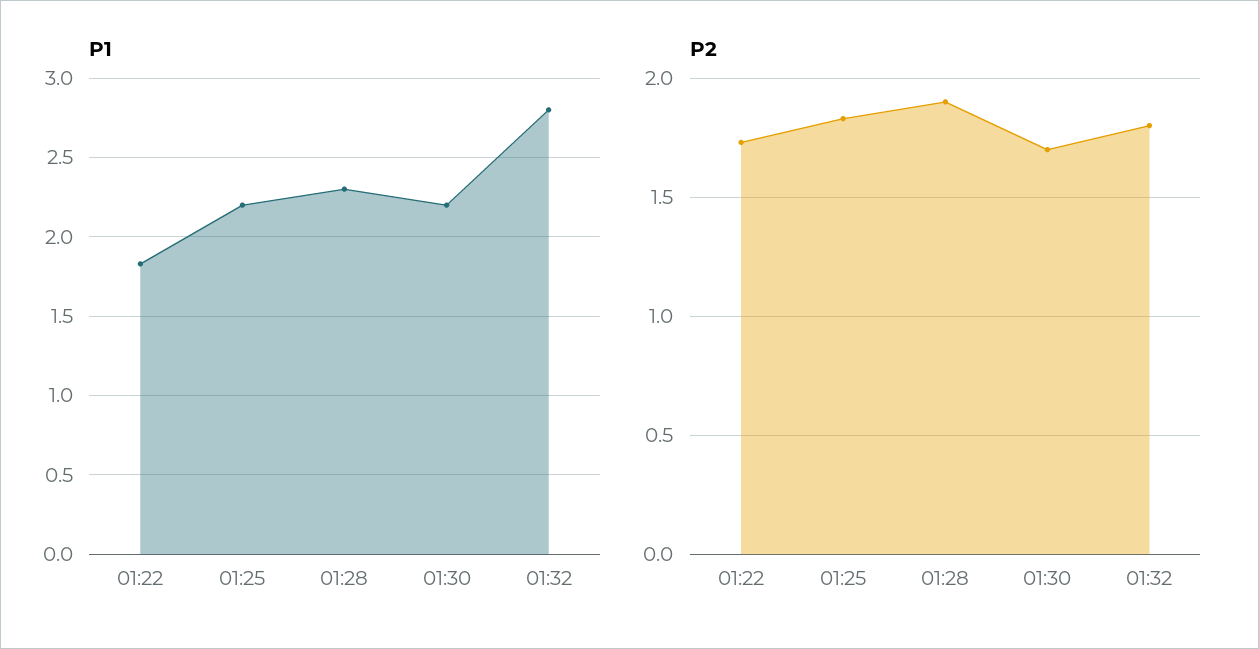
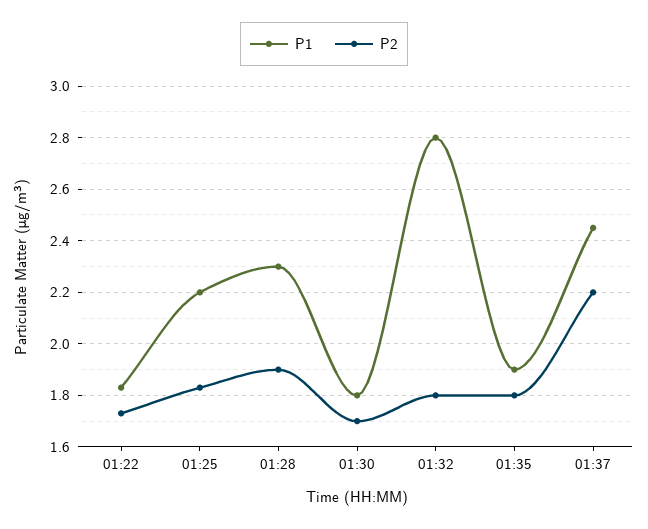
P1, 01:30: 2.2 -> 1.8
P1, 01:35: none -> 1.9
P2, 01:35: none -> 1.8
P1, 01:37: none -> 2.45
P2, 01:37: none -> 2.2

